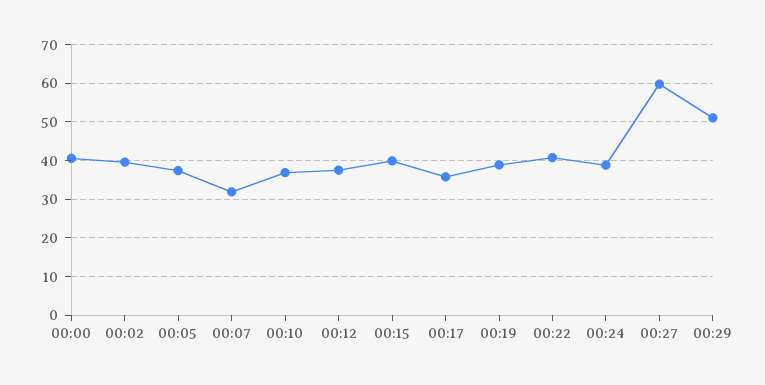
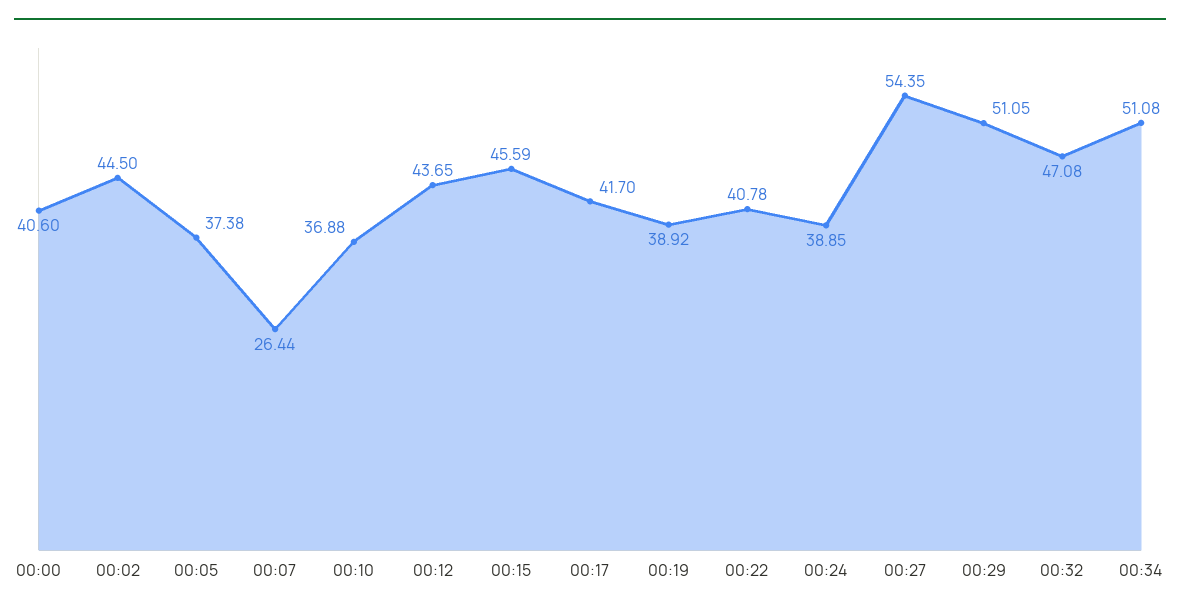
00:02: 40 -> 44.5
00:07: 32 -> 26.44
00:12: 38 -> 43.65
00:15: 40 -> 45.59
00:17: 36 -> 41.7
00:27: 60 -> 54.35
00:32: none -> 47.08
00:34: none -> 51.08

